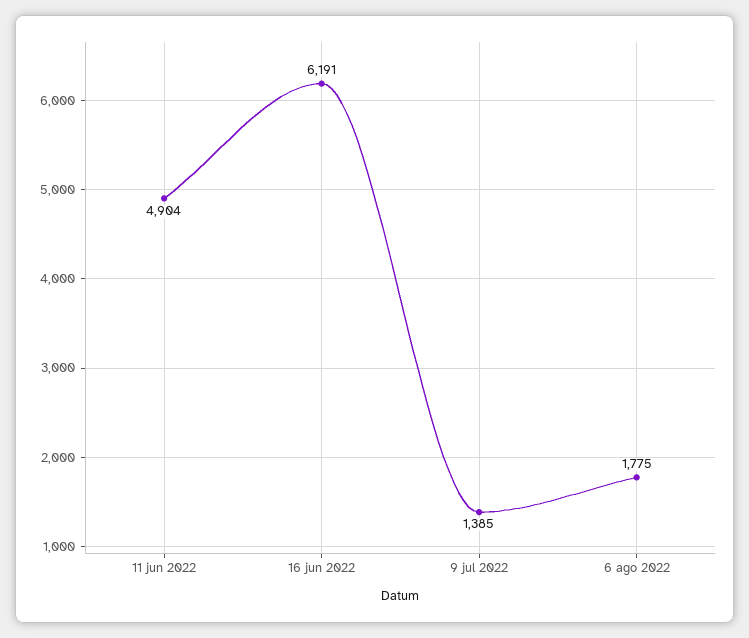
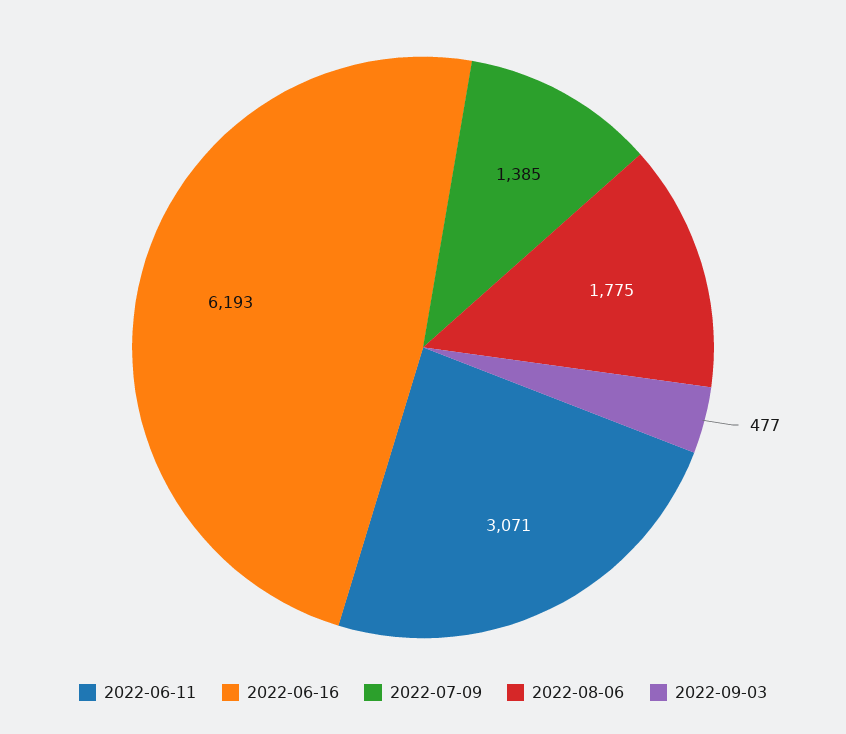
11 jun 2022: 4904 -> 3071
16 jun 2022: 6191 -> 6193
2022-09-03: none -> 477

